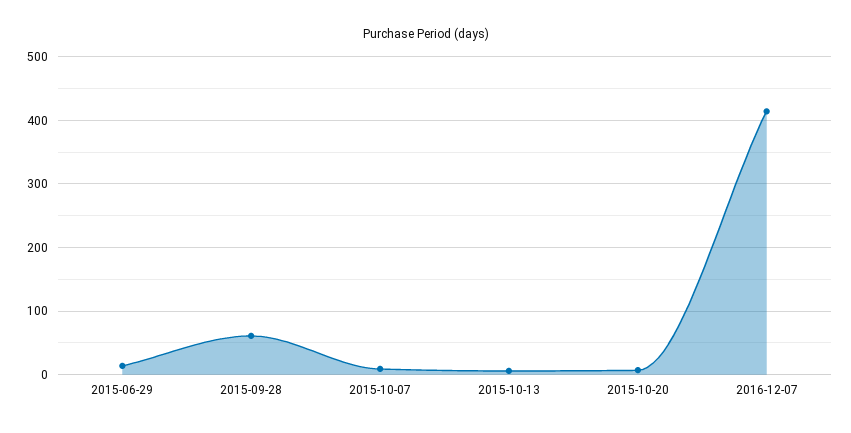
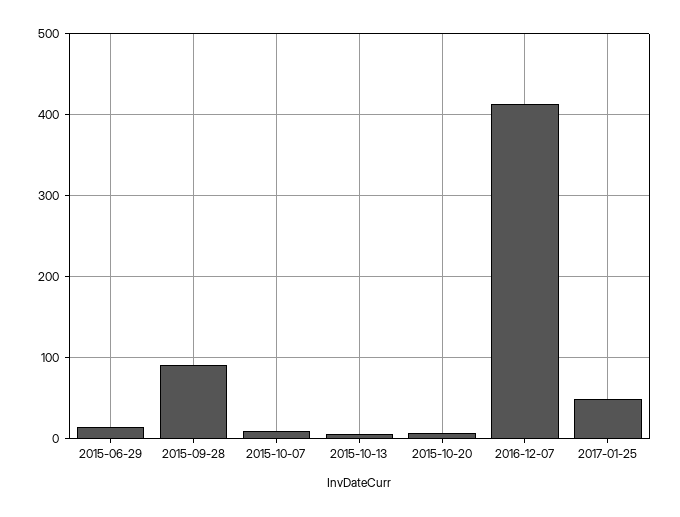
2015-09-28: 60 -> 90
2017-01-25: none -> 50

